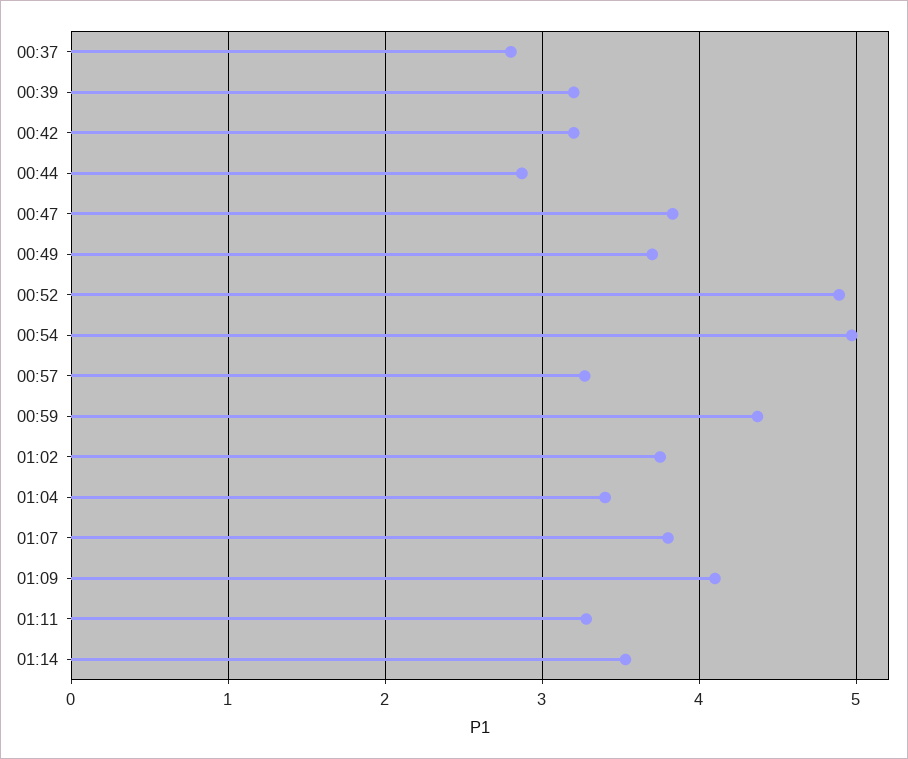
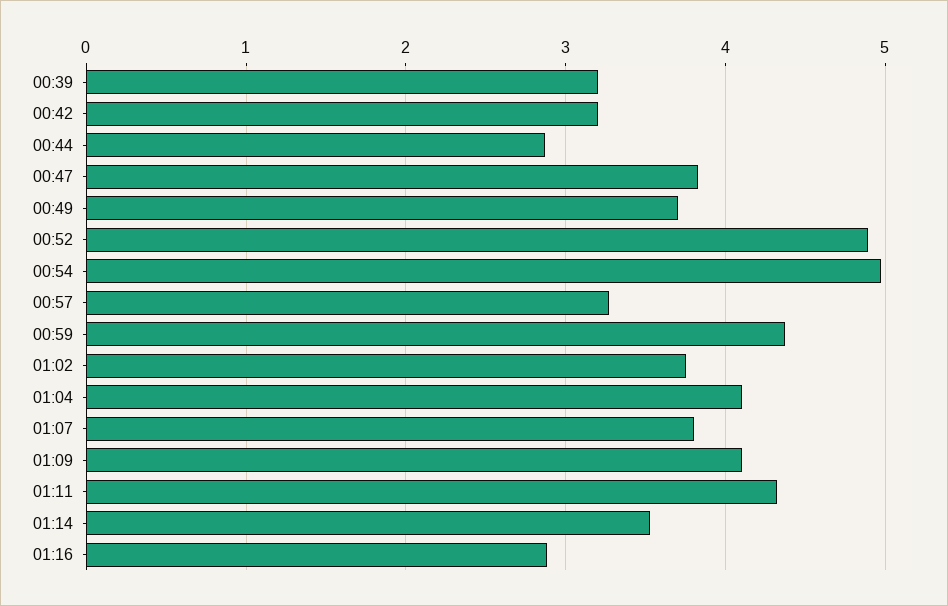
00:37: 2.8 -> none
01:04: 3.4 -> 4.1
01:11: 3.3 -> 4.3
01:16: none -> 2.9

